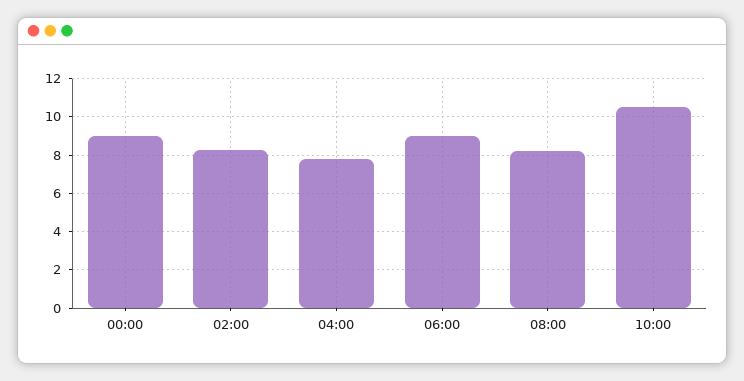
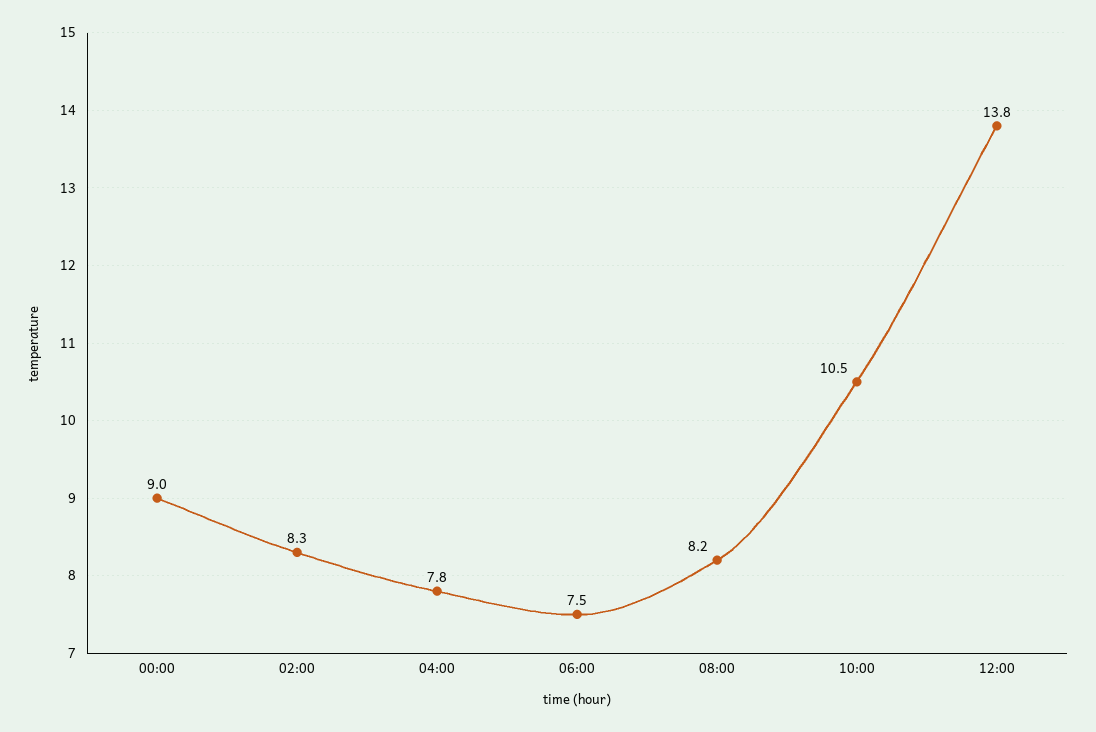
06:00: 9 -> 7.5
12:00: none -> 13.8

